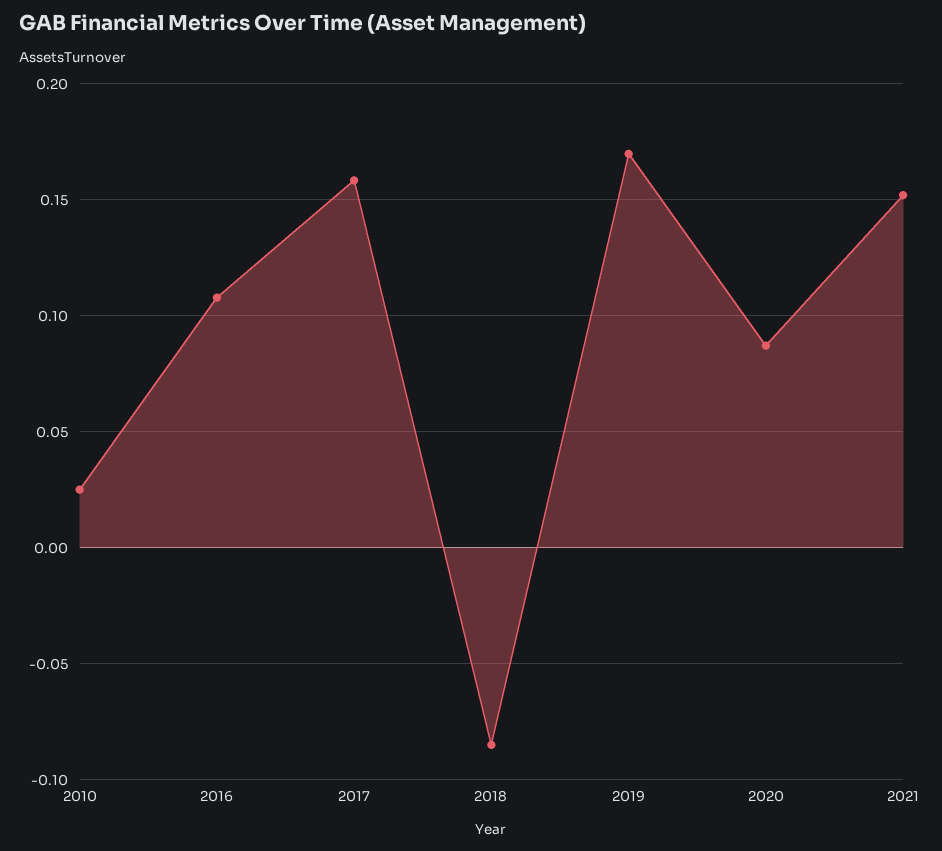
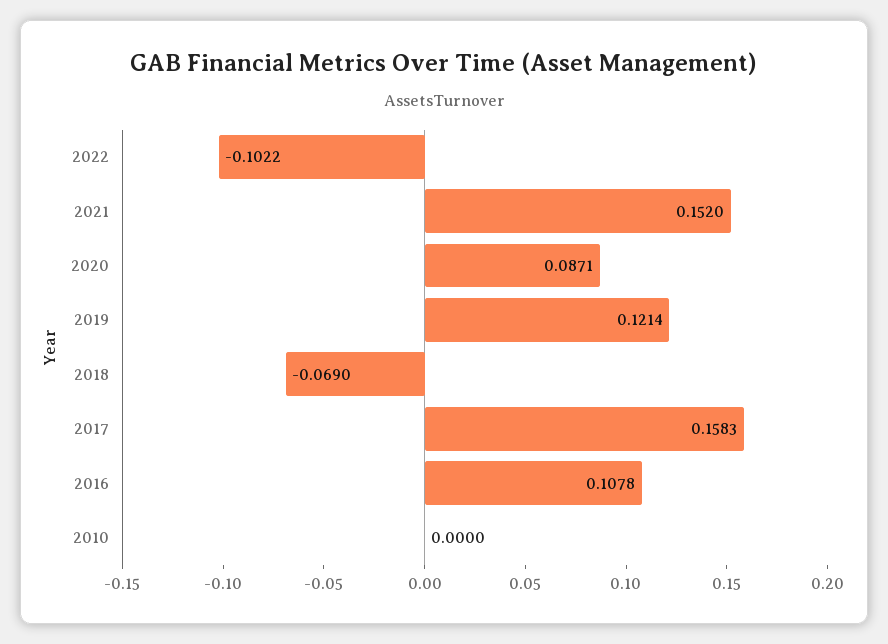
2010: 0.025 -> 0
2018: -0.085 -> -0.069
2019: 0.17 -> 0.1214
2022: none -> -0.1022

